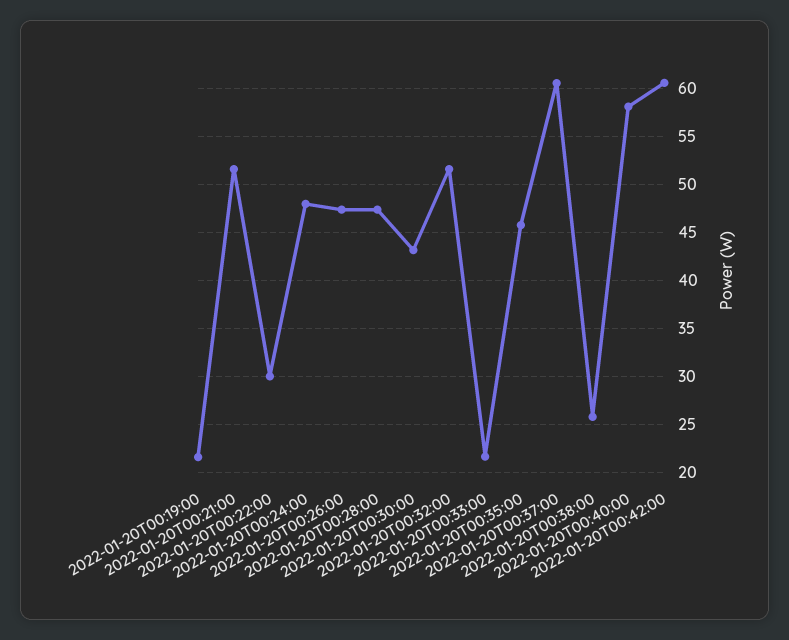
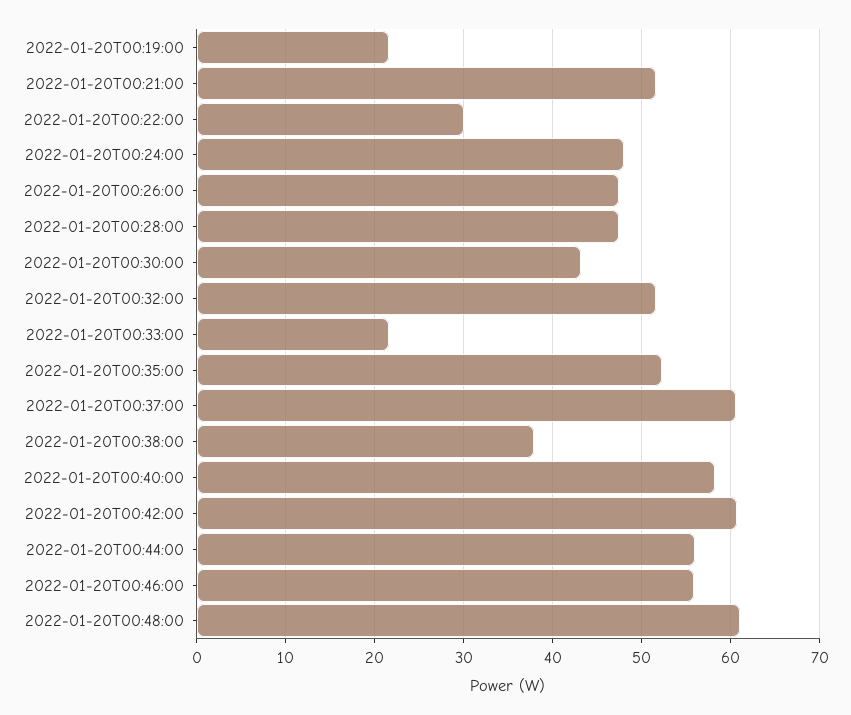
2022-01-20T00:35:00: 46 -> 52
2022-01-20T00:38:00: 26 -> 38
2022-01-20T00:44:00: none -> 56
2022-01-20T00:46:00: none -> 56
2022-01-20T00:48:00: none -> 61

